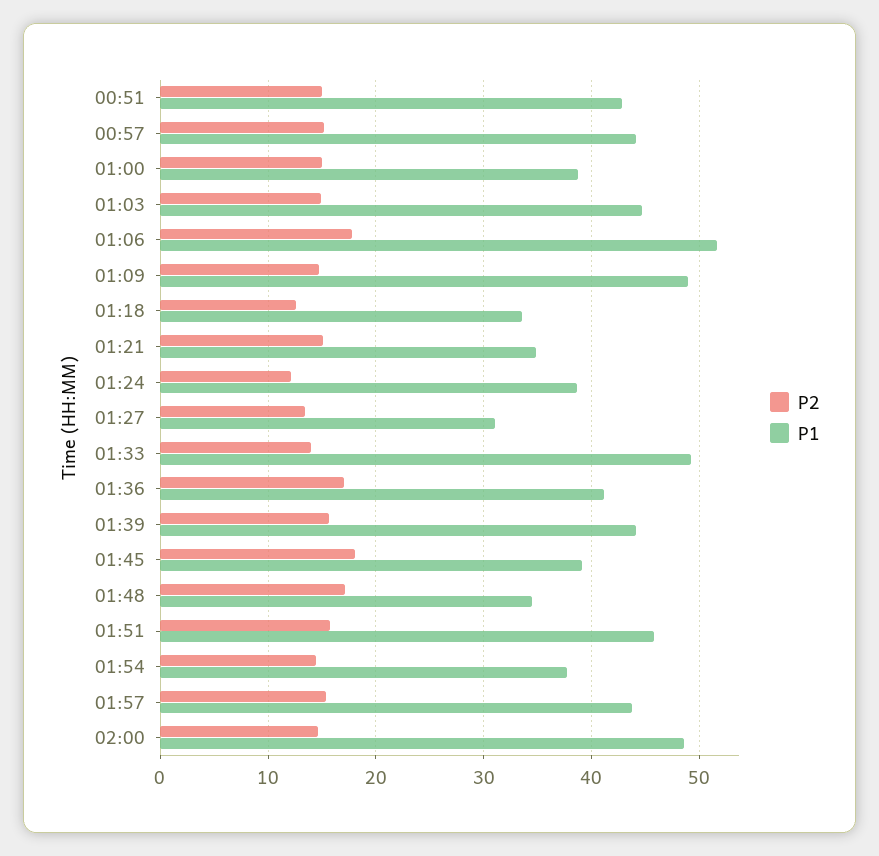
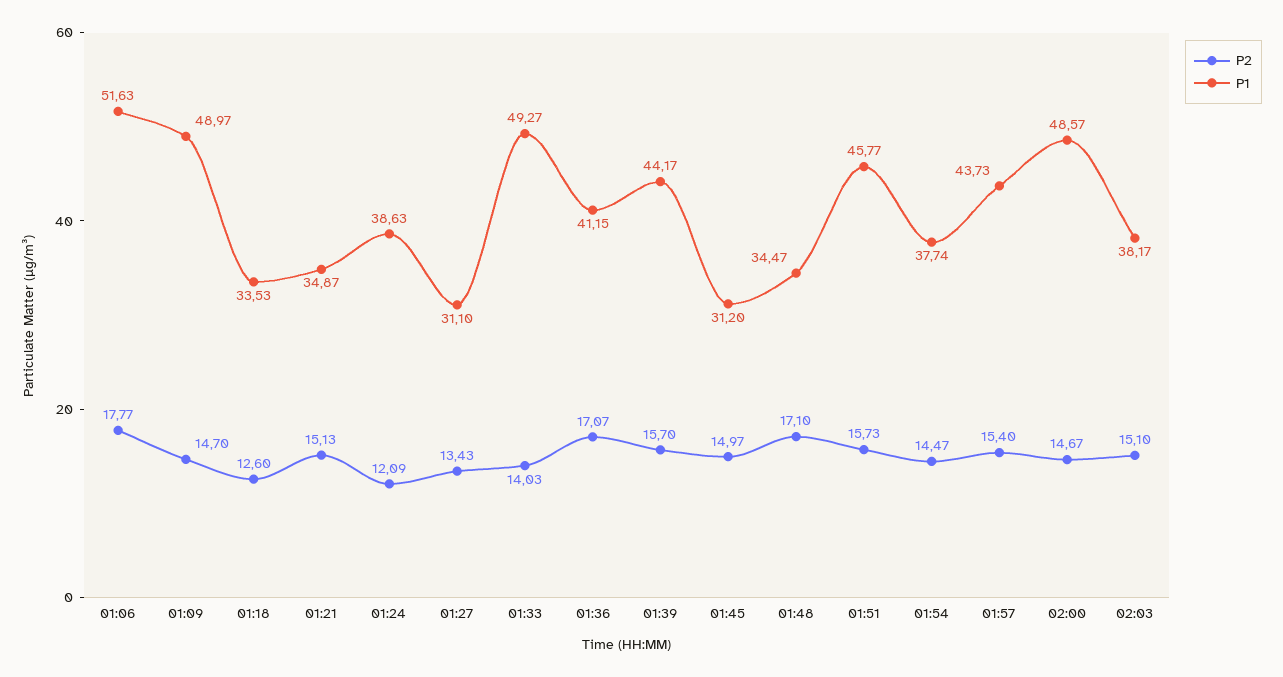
P2, 00:51: 15 -> none
P1, 00:51: 43 -> none
P2, 00:57: 15 -> none
P1, 00:57: 44 -> none
P2, 01:00: 15 -> none
P1, 01:00: 39 -> none
P2, 01:03: 15 -> none
P1, 01:03: 45 -> none
P2, 01:45: 18 -> 14.97
P1, 01:45: 39 -> 31.2
P2, 02:03: none -> 15.1
P1, 02:03: none -> 38.17

